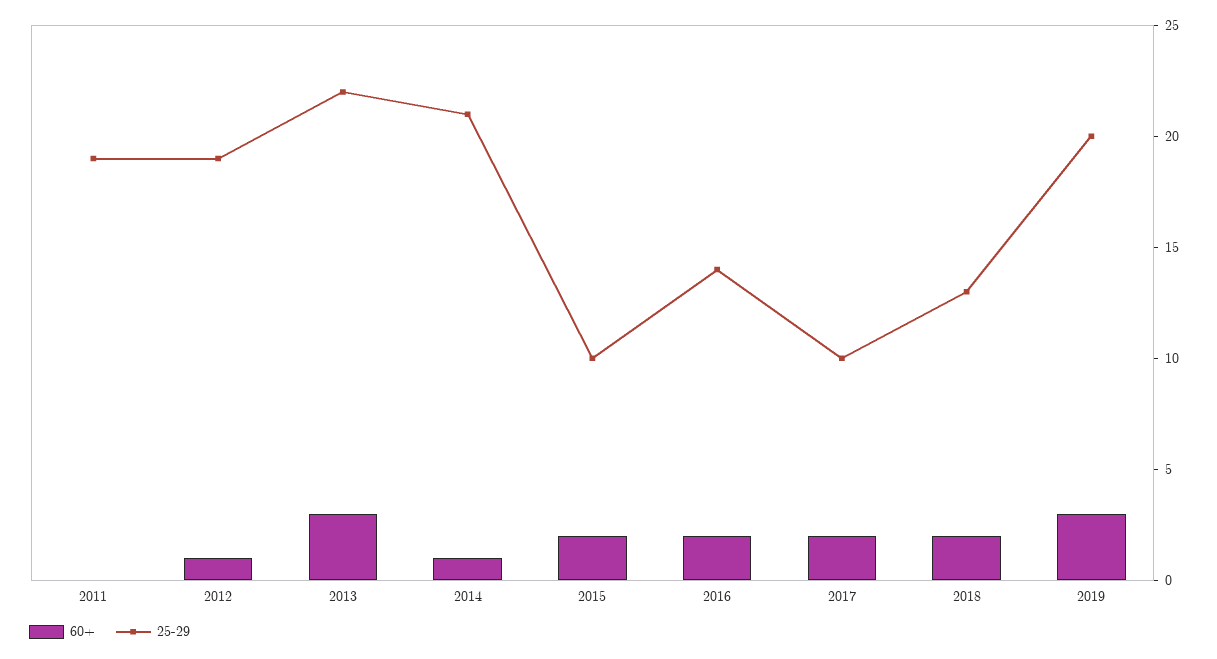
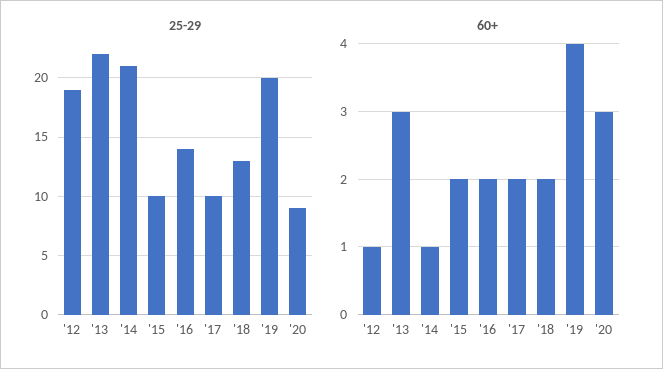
60+, 2011: 0 -> none
25-29, 2011: 19 -> none
60+, 2019: 3 -> 4
25-29, '20: none -> 9
60+, '20: none -> 3

